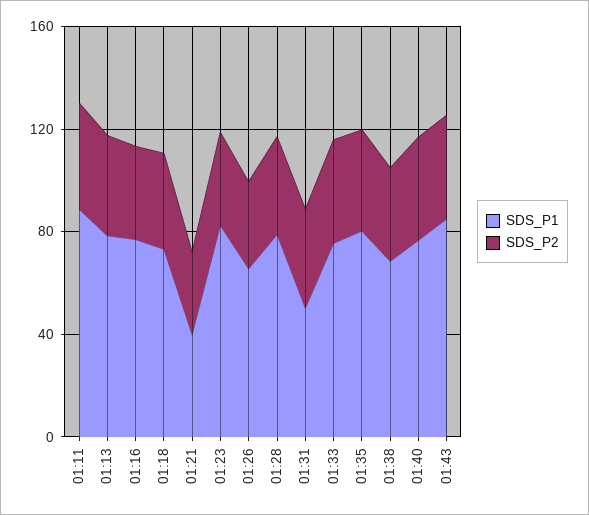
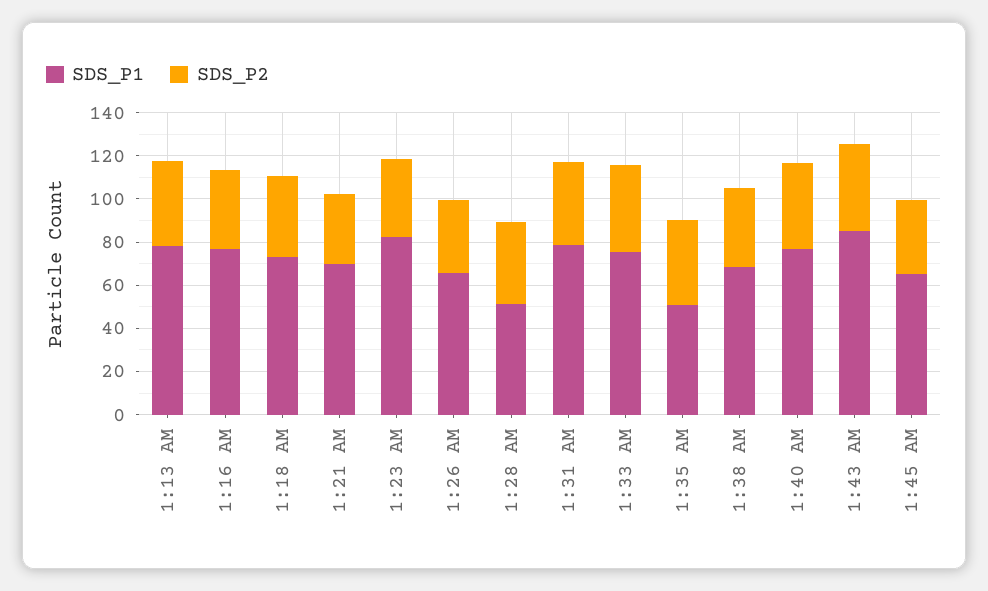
SDS_P1, 01:11: 90 -> none
SDS_P2, 01:11: 40 -> none
SDS_P1, 01:21: 40 -> 70
SDS_P1, 01:28: 80 -> 50
SDS_P1, 01:31: 50 -> 80
SDS_P1, 01:35: 80 -> 50
SDS_P1, 1:45 AM: none -> 65
SDS_P2, 1:45 AM: none -> 35

